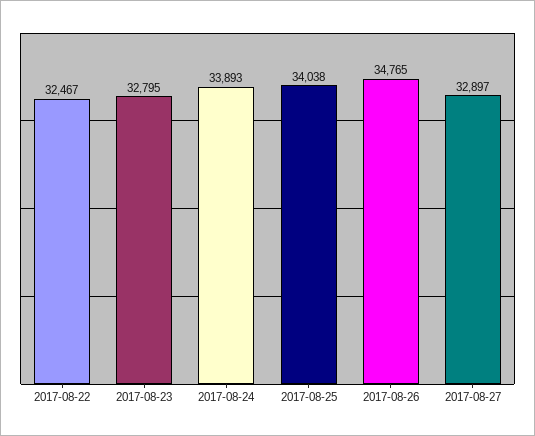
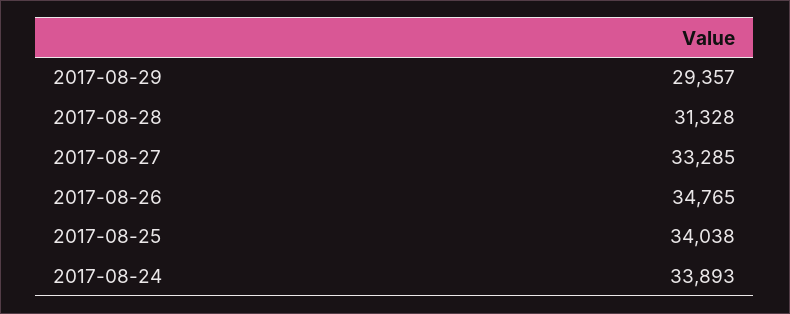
2017-08-22: 32467 -> none
2017-08-23: 32795 -> none
2017-08-27: 32897 -> 33285
2017-08-29: none -> 29357
2017-08-28: none -> 31328

